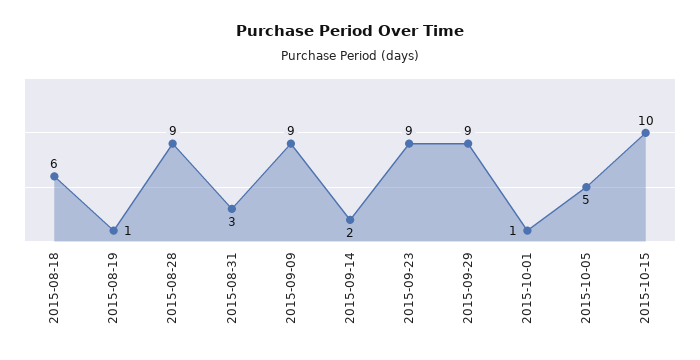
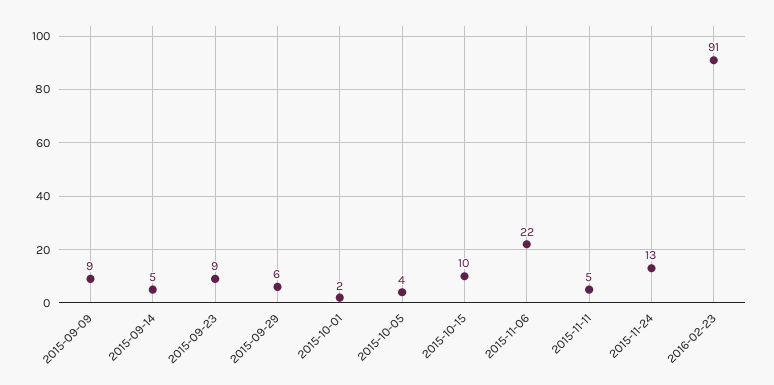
2015-08-18: 6 -> none
2015-08-19: 1 -> none
2015-08-28: 9 -> none
2015-08-31: 3 -> none
2015-09-14: 2 -> 5
2015-09-29: 9 -> 6
2015-10-01: 1 -> 2
2015-10-05: 5 -> 4
2015-11-06: none -> 22
2015-11-11: none -> 5
2015-11-24: none -> 13
2016-02-23: none -> 91

